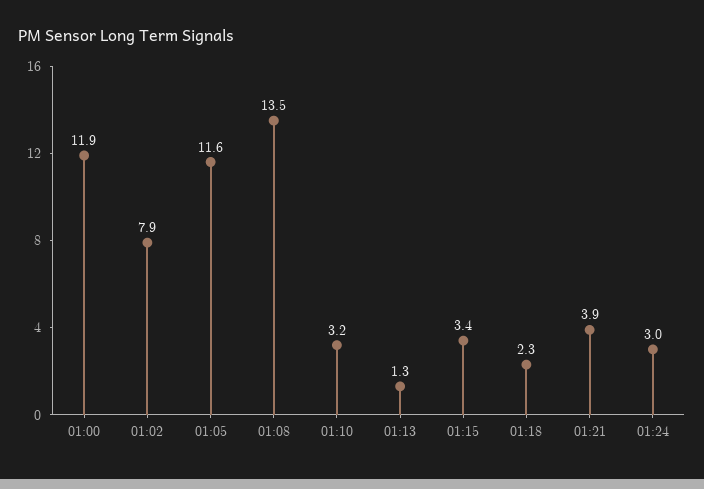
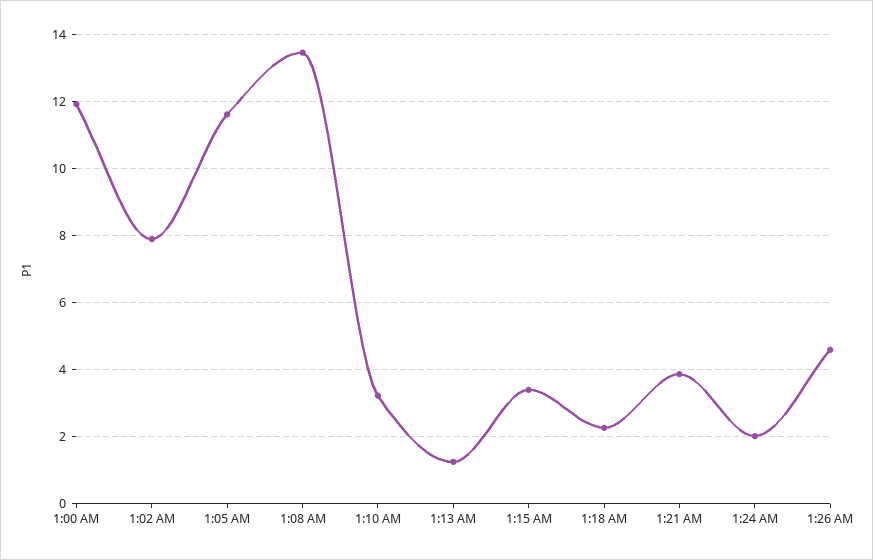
01:24: 3 -> 2
1:26 AM: none -> 4.6

